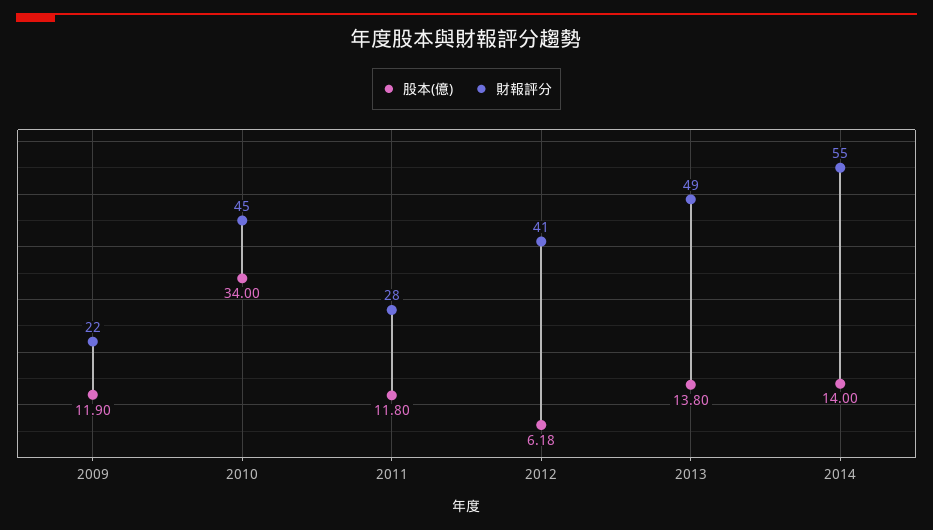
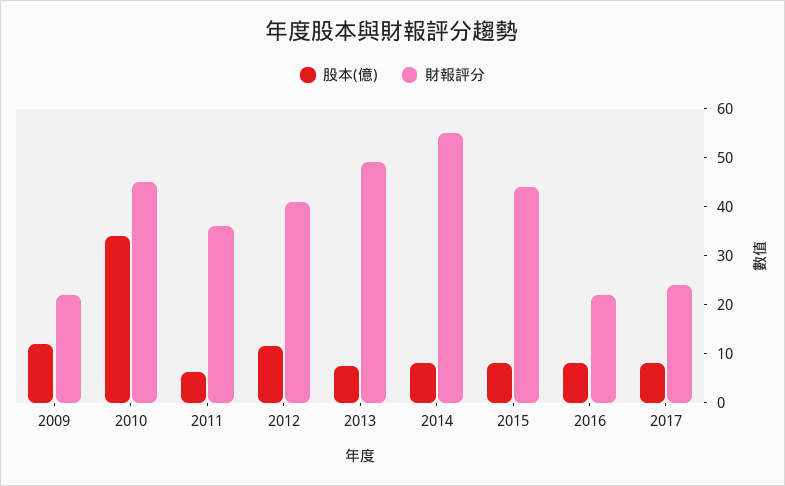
股本(億), 2011: 11.8 -> 6
財報評分, 2011: 28 -> 36
股本(億), 2012: 6.18 -> 12
股本(億), 2013: 13.8 -> 8
股本(億), 2014: 14 -> 8
股本(億), 2015: none -> 8
財報評分, 2015: none -> 44
股本(億), 2016: none -> 8
財報評分, 2016: none -> 22
股本(億), 2017: none -> 8
財報評分, 2017: none -> 24

